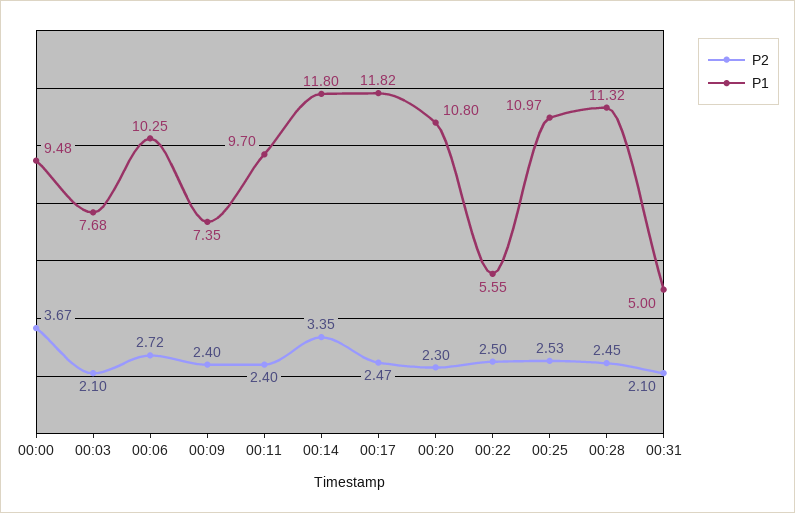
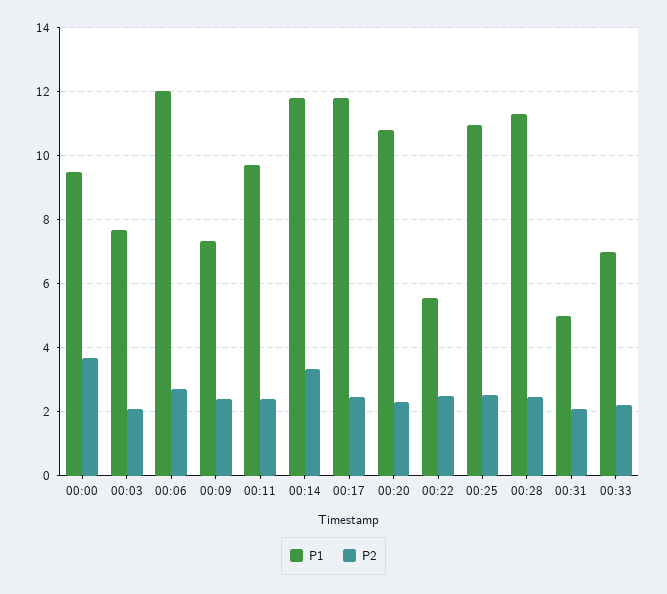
P1, 00:06: 10.25 -> 12
P1, 00:33: none -> 7
P2, 00:33: none -> 2.2

